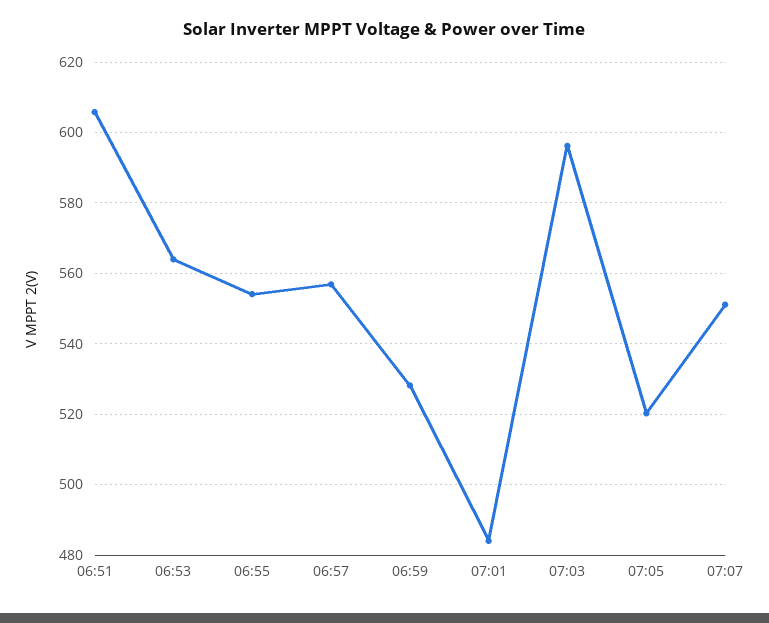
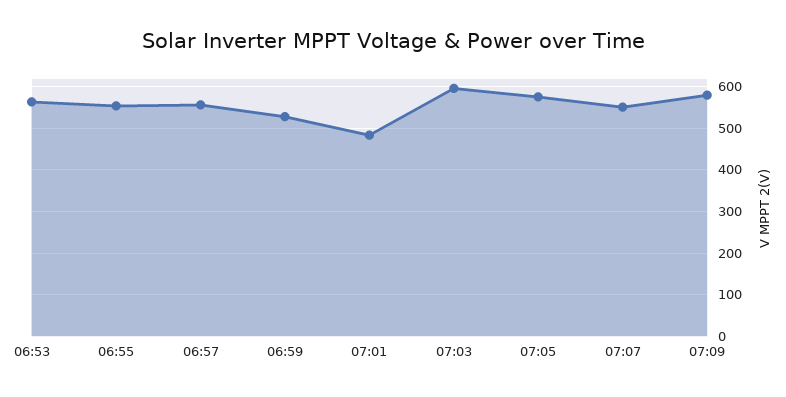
06:51: 606 -> none
07:05: 520 -> 580
07:09: none -> 580

